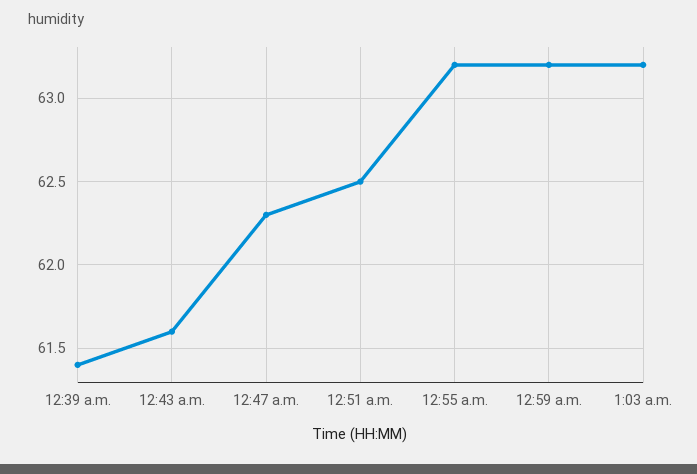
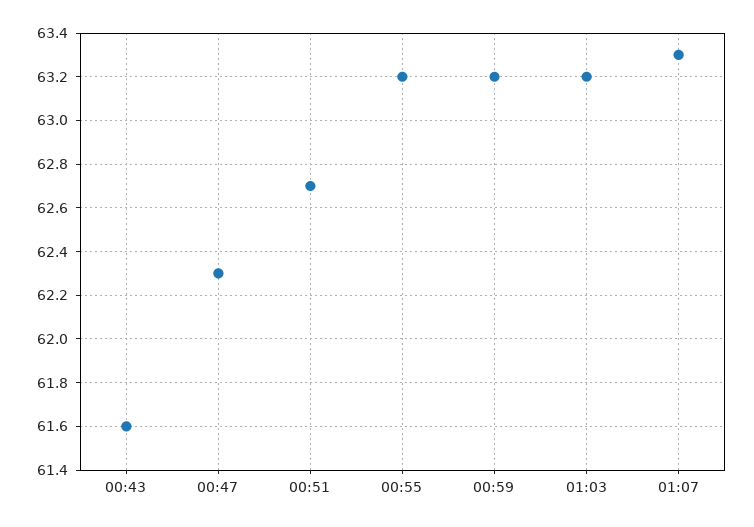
12:39 a.m.: 61.4 -> none
12:51 a.m.: 62.5 -> 62.7
01:07: none -> 63.3

